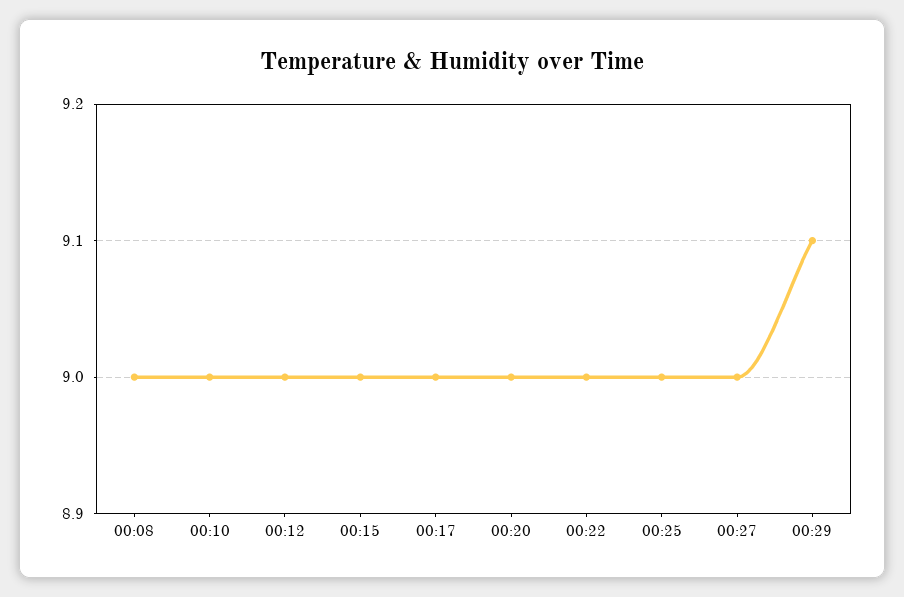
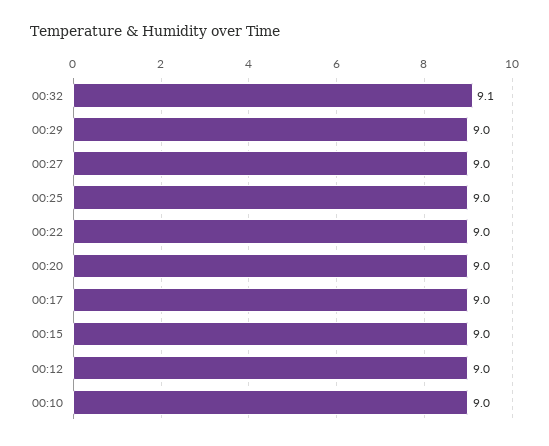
00:08: 9 -> none
00:29: 9.1 -> 9
00:32: none -> 9.1

